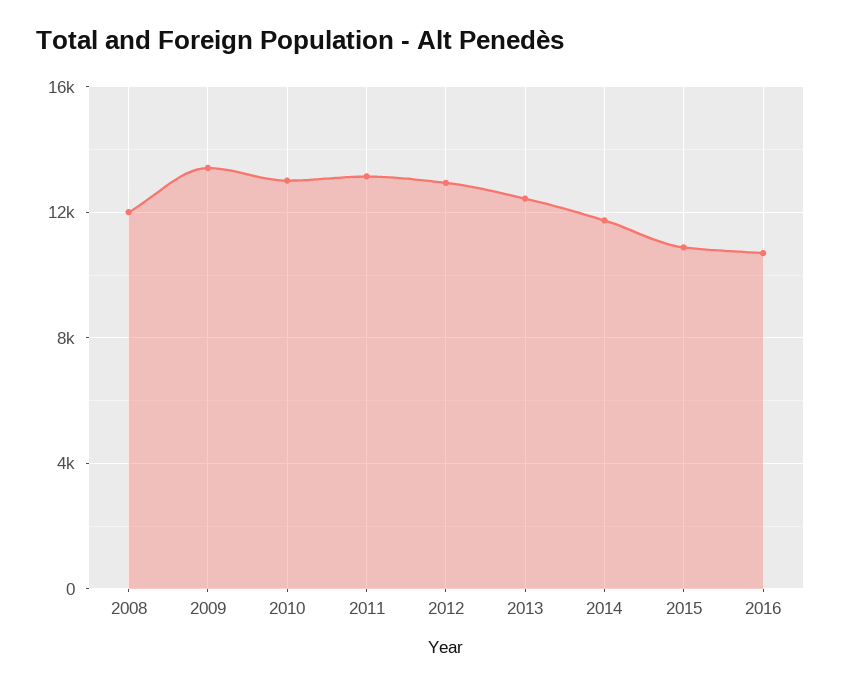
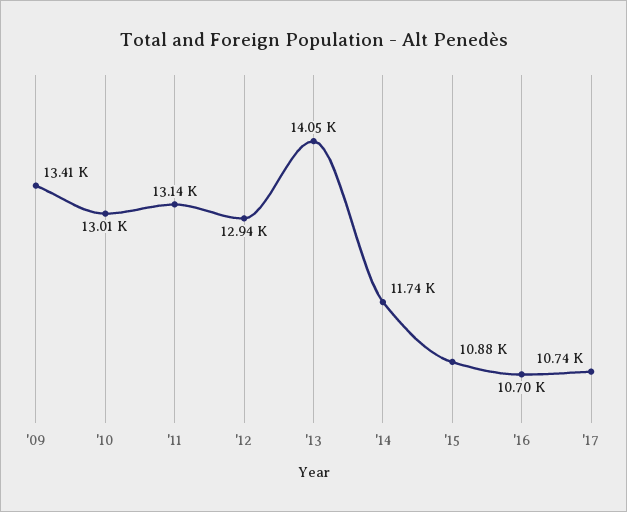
2008: 12000 -> none
2013: 12500 -> 14050
'17: none -> 10740

